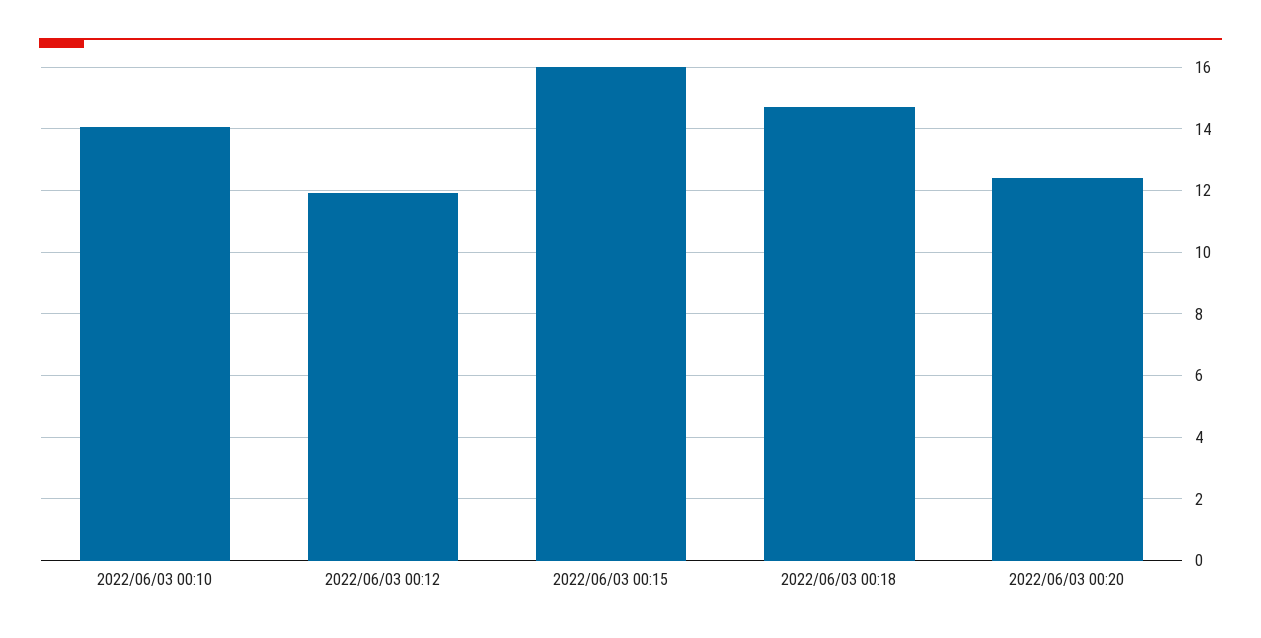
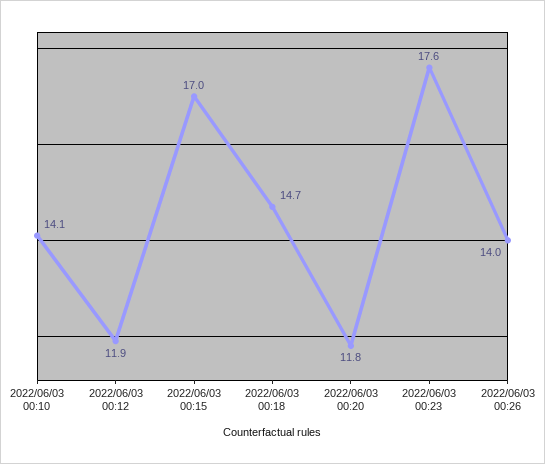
2022/06/03 00:15: 16 -> 17
2022/06/03 00:20: 12.4 -> 11.8
2022/06/03 00:23: none -> 17.6
2022/06/03 00:26: none -> 14

